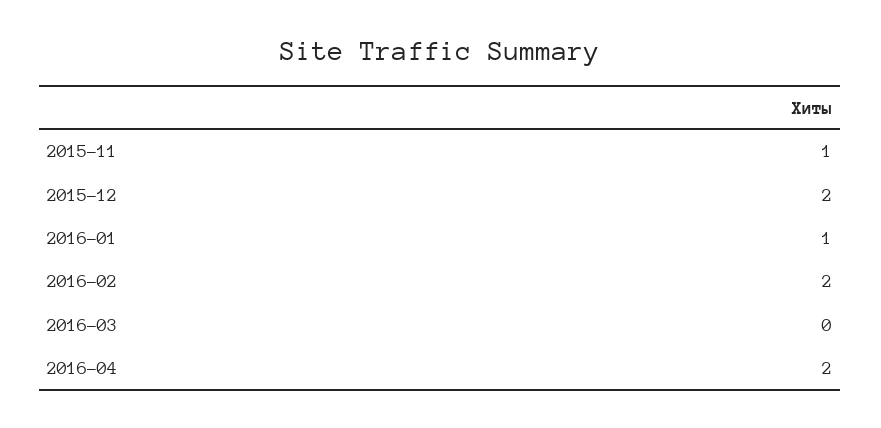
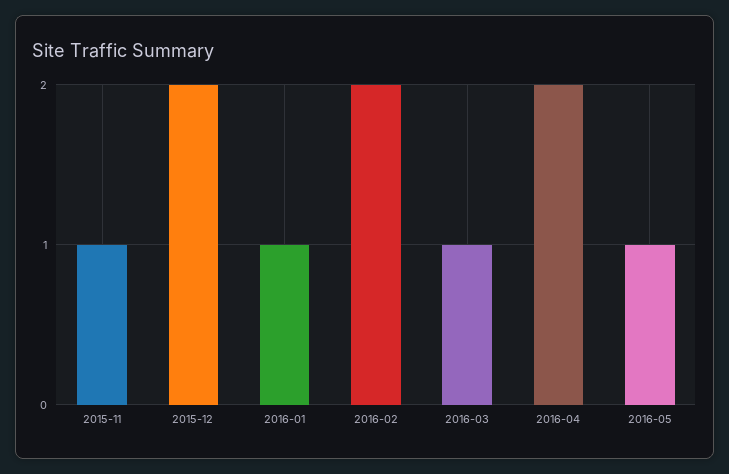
2016-03: 0 -> 1
2016-05: none -> 1

